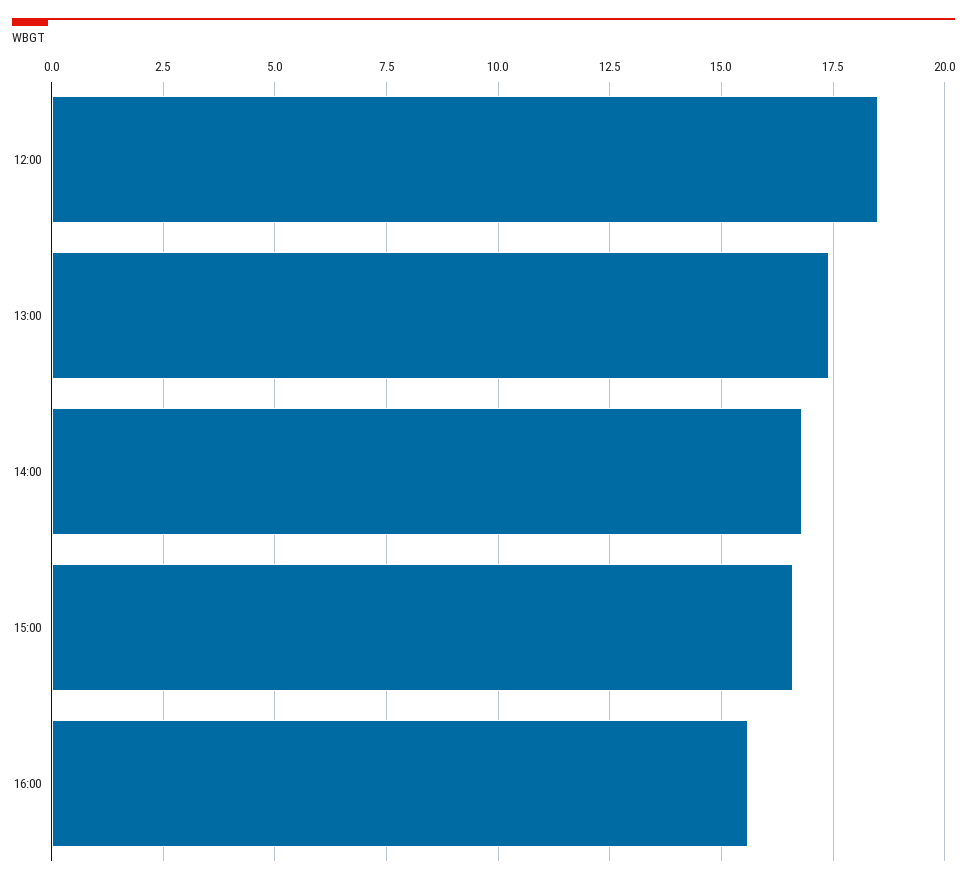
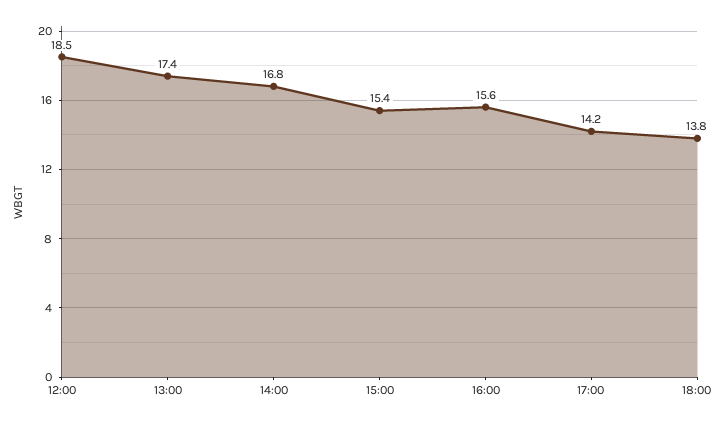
15:00: 16.5 -> 15.4
17:00: none -> 14.2
18:00: none -> 13.8

